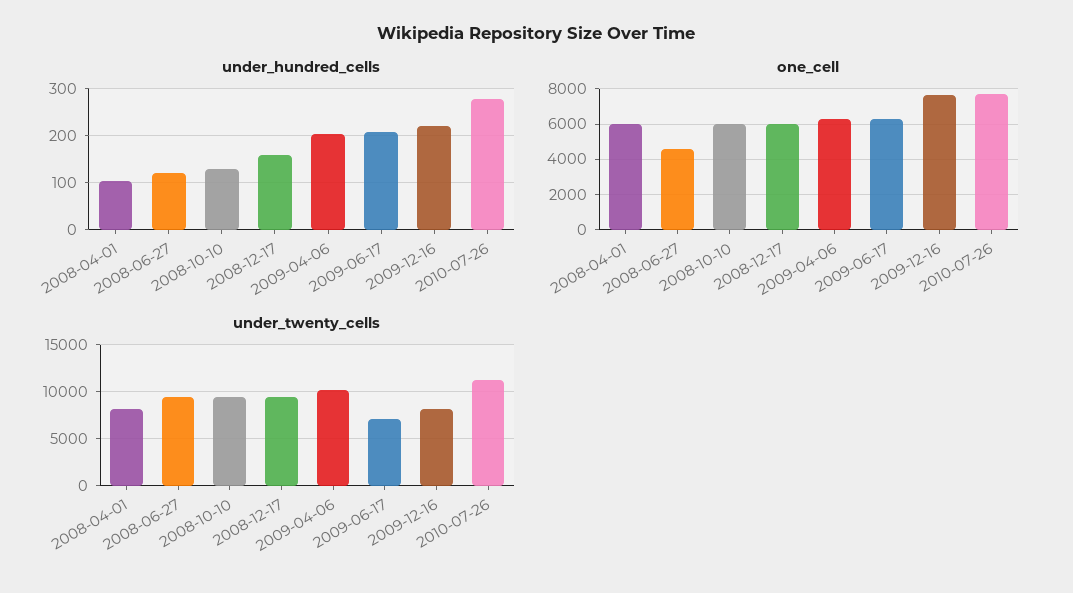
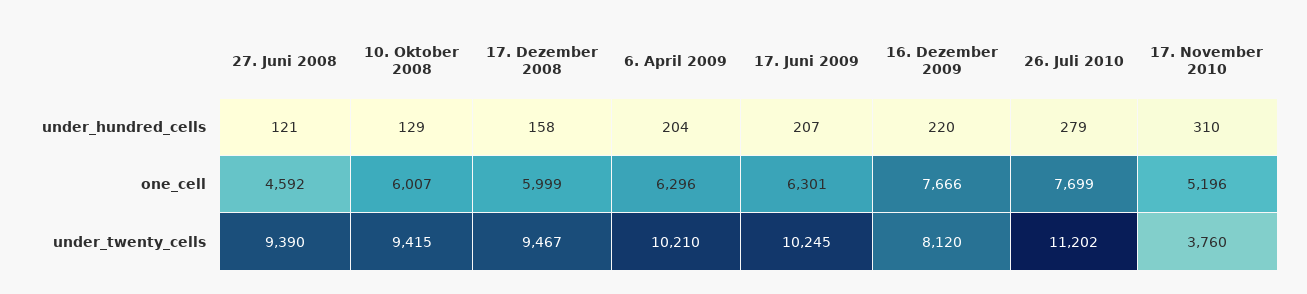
under_hundred_cells, 2008-04-01: 100 -> none
one_cell, 2008-04-01: 6000 -> none
under_twenty_cells, 2008-04-01: 8000 -> none
under_twenty_cells, 2009-06-17: 7000 -> 10245
under_hundred_cells, 17. November 2010: none -> 310
one_cell, 17. November 2010: none -> 5196
under_twenty_cells, 17. November 2010: none -> 3760

